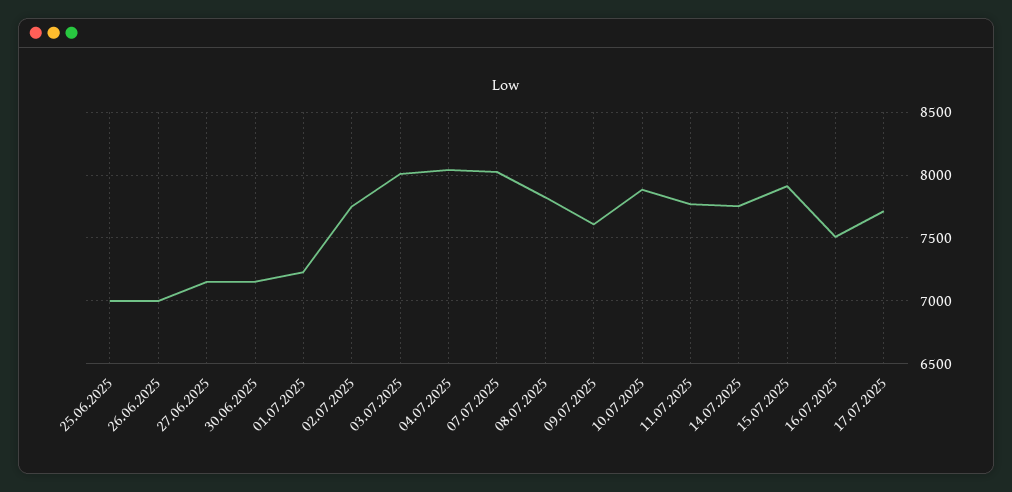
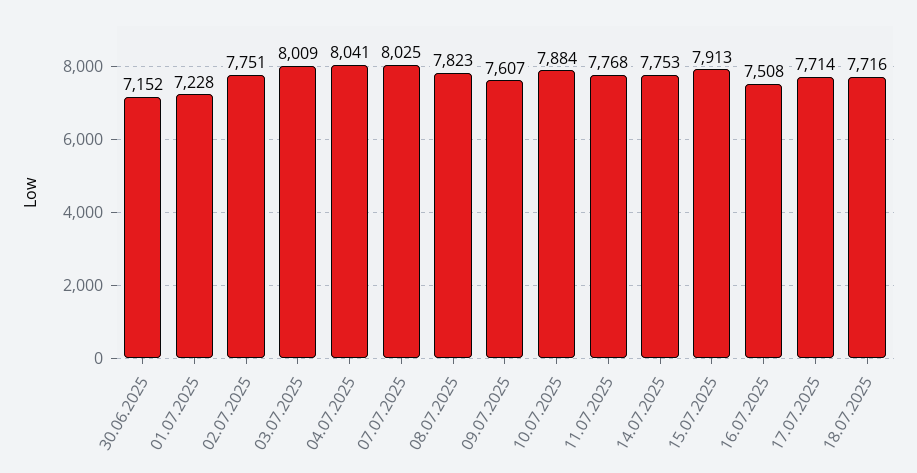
25.06.2025: 7000 -> none
26.06.2025: 7000 -> none
27.06.2025: 7150 -> none
18.07.2025: none -> 7716

